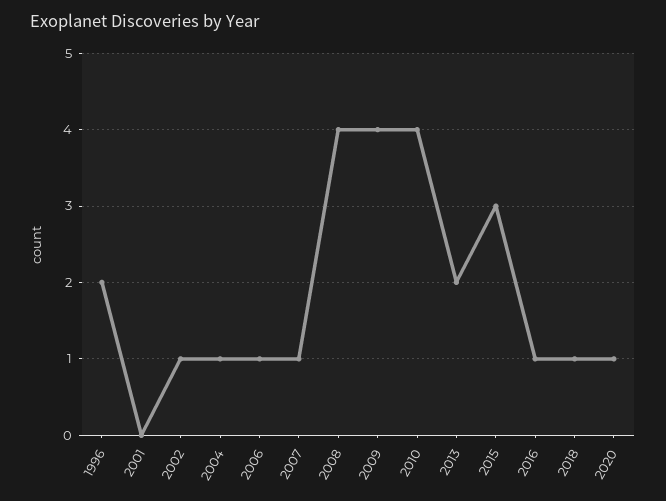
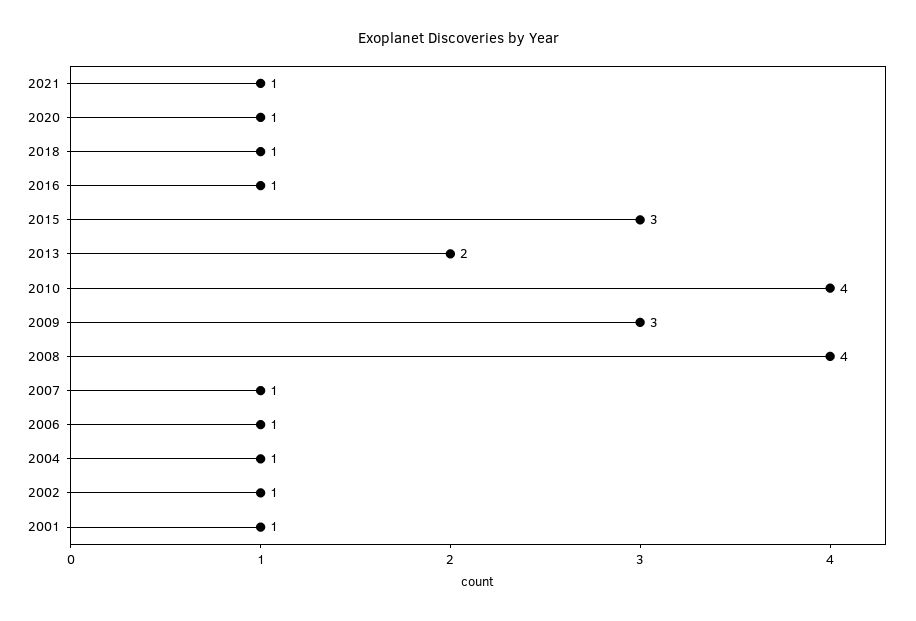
1996: 2 -> none
2001: 0 -> 1
2009: 4 -> 3
2021: none -> 1

